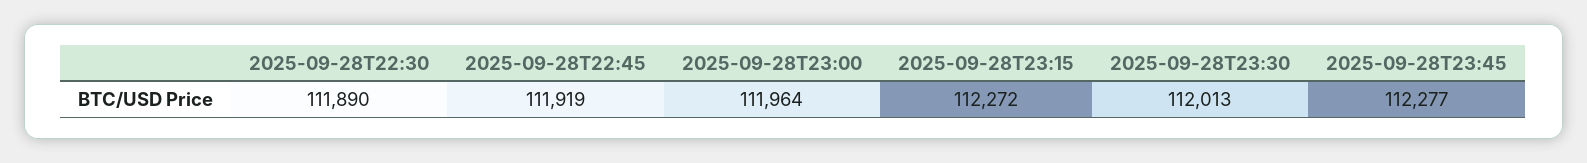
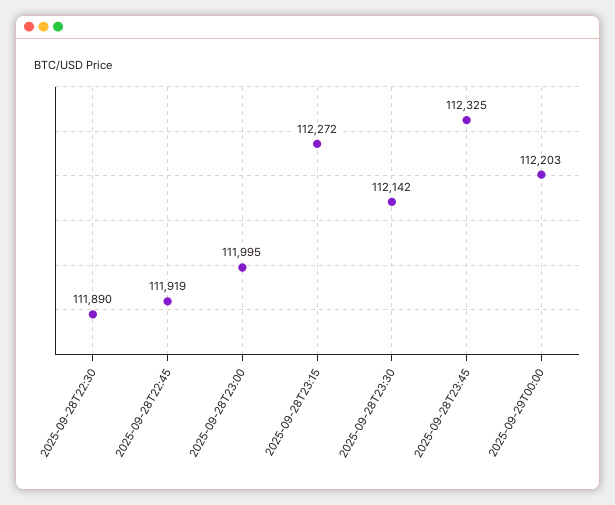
2025-09-28T23:00: 111964 -> 111995
2025-09-28T23:30: 112013 -> 112142
2025-09-28T23:45: 112277 -> 112325
2025-09-29T00:00: none -> 112203

